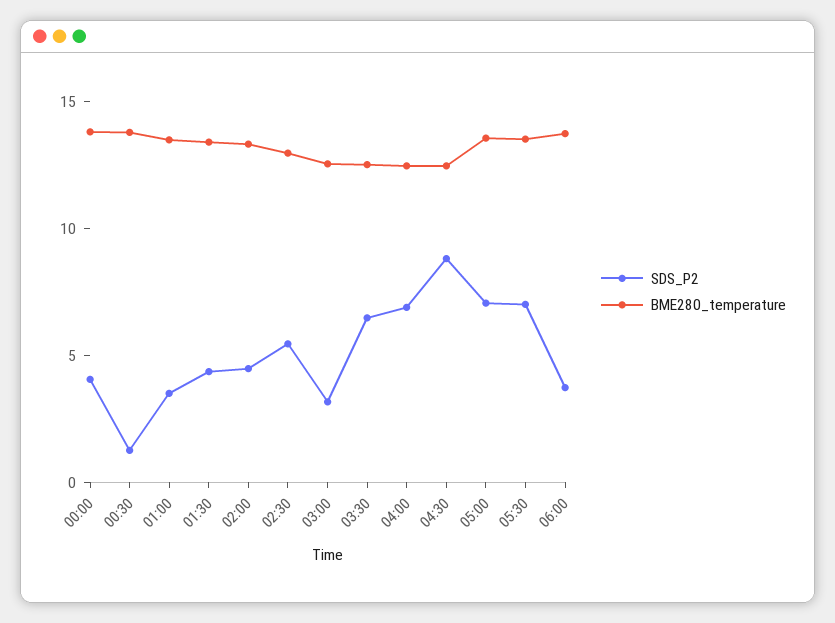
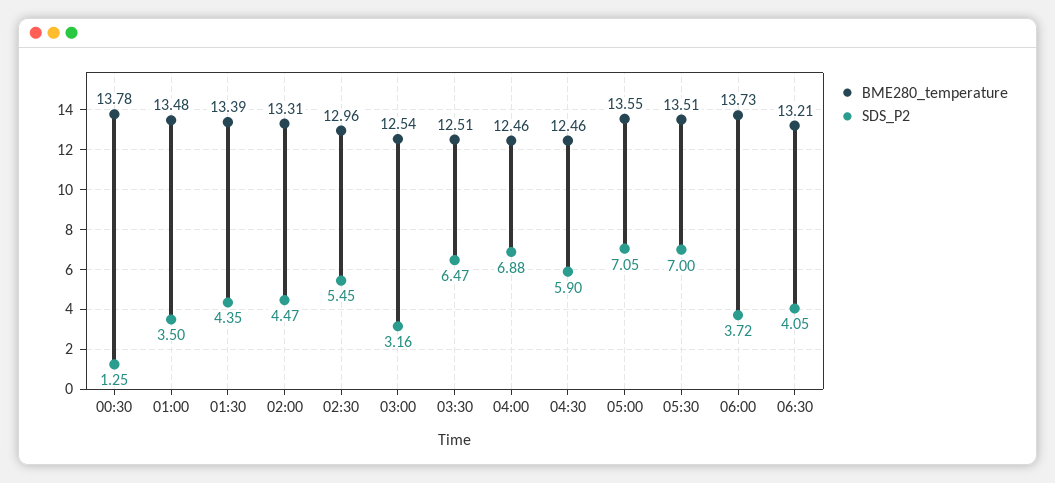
SDS_P2, 00:00: 4 -> none
BME280_temperature, 00:00: 14 -> none
SDS_P2, 04:30: 9 -> 5.9
BME280_temperature, 06:30: none -> 13.21
SDS_P2, 06:30: none -> 4.05

